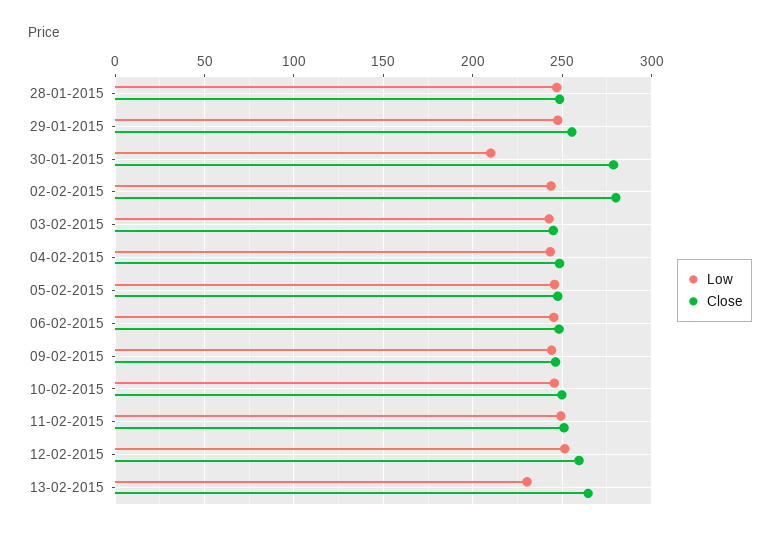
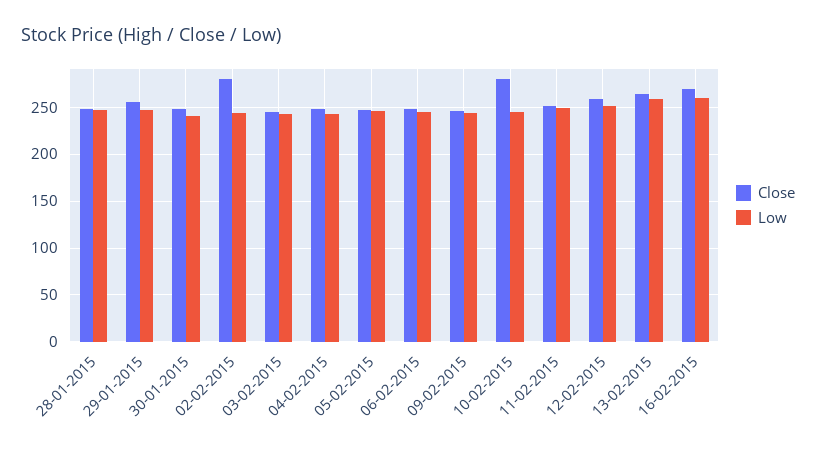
Low, 30-01-2015: 210 -> 240
Close, 30-01-2015: 280 -> 250
Close, 10-02-2015: 250 -> 280
Low, 13-02-2015: 230 -> 260
Close, 16-02-2015: none -> 270
Low, 16-02-2015: none -> 260

